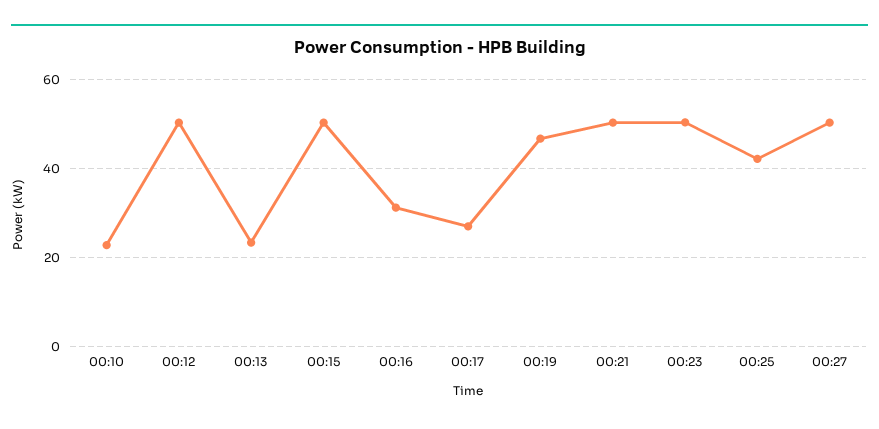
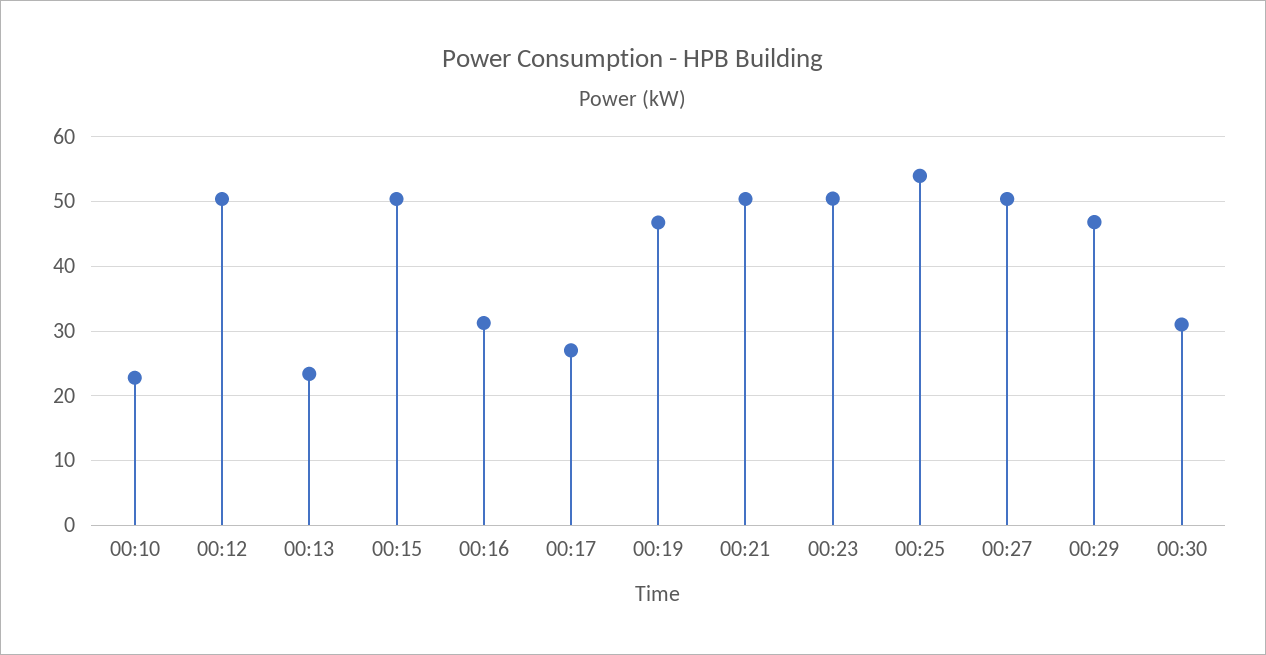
00:25: 42 -> 54
00:29: none -> 47
00:30: none -> 31

